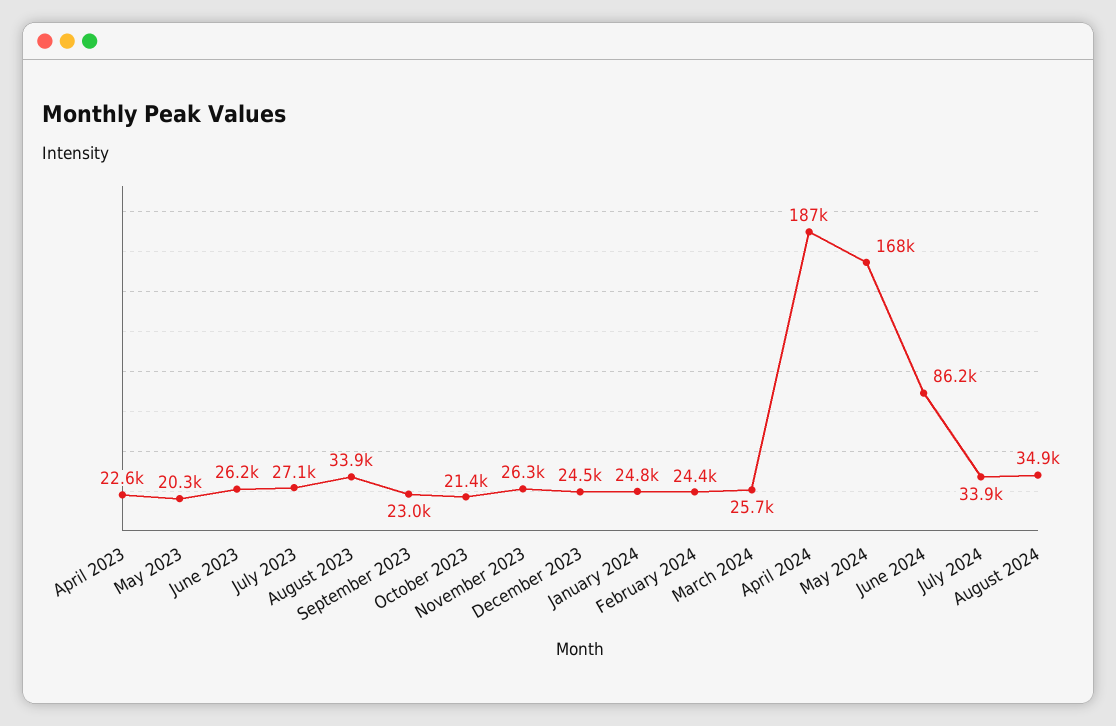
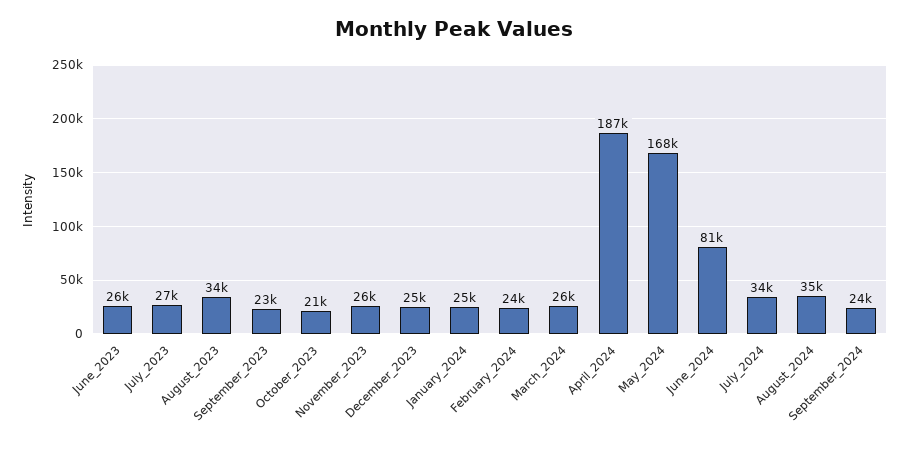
April 2023: 22600 -> none
May 2023: 20300 -> none
June 2024: 86200 -> 81000
September_2024: none -> 24000

